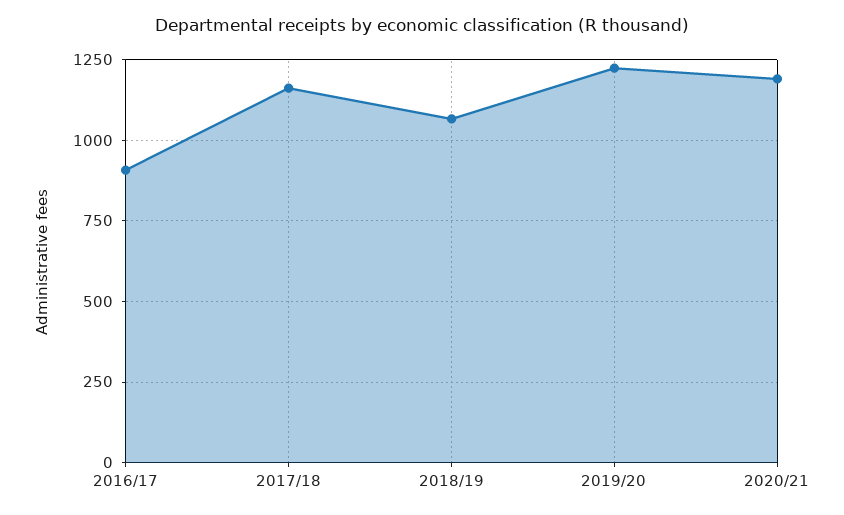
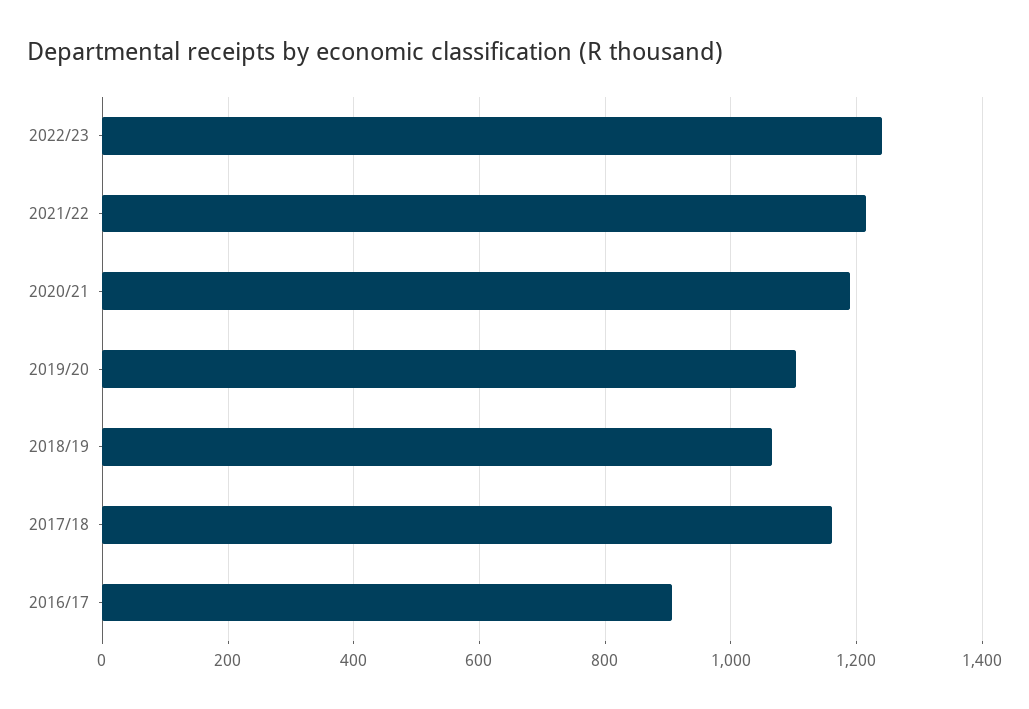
2019/20: 1225 -> 1100
2022/23: none -> 1240
2021/22: none -> 1220

